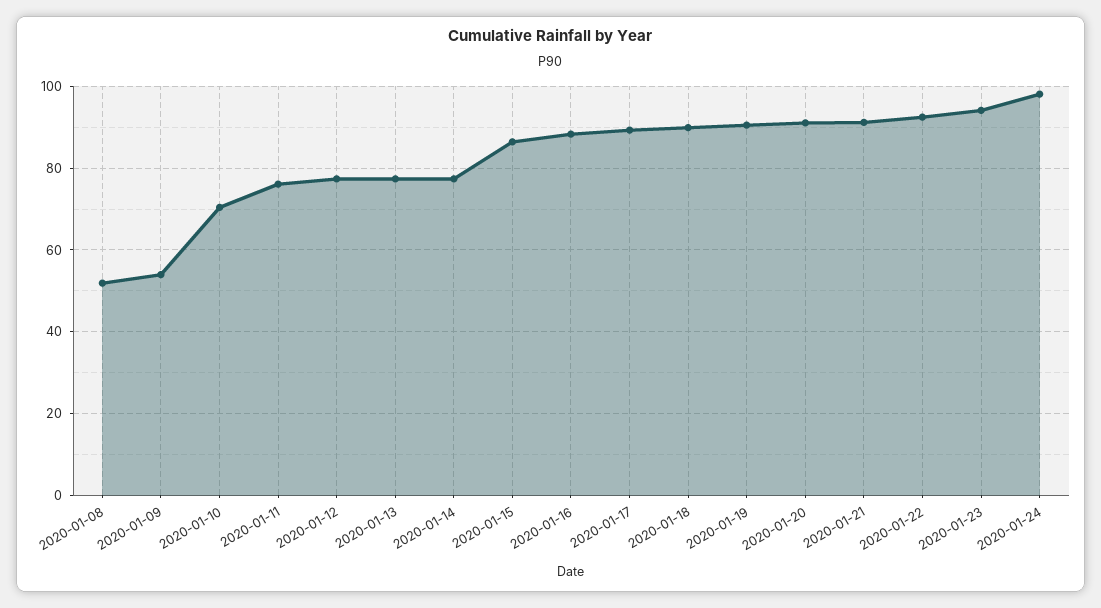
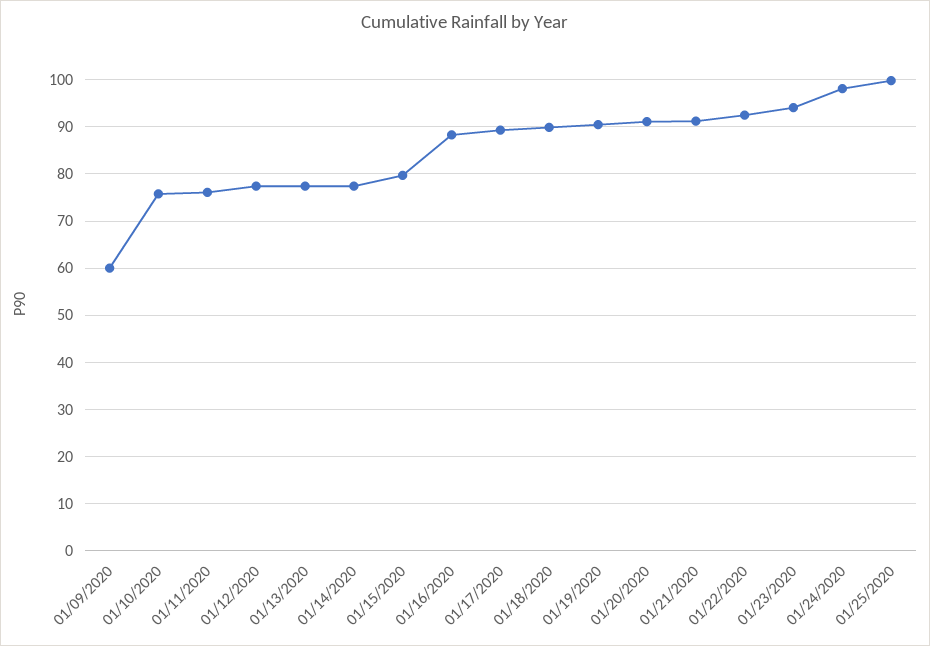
2020-01-08: 52 -> none
2020-01-09: 54 -> 60
2020-01-10: 70 -> 76
2020-01-15: 86 -> 80
01/25/2020: none -> 100

